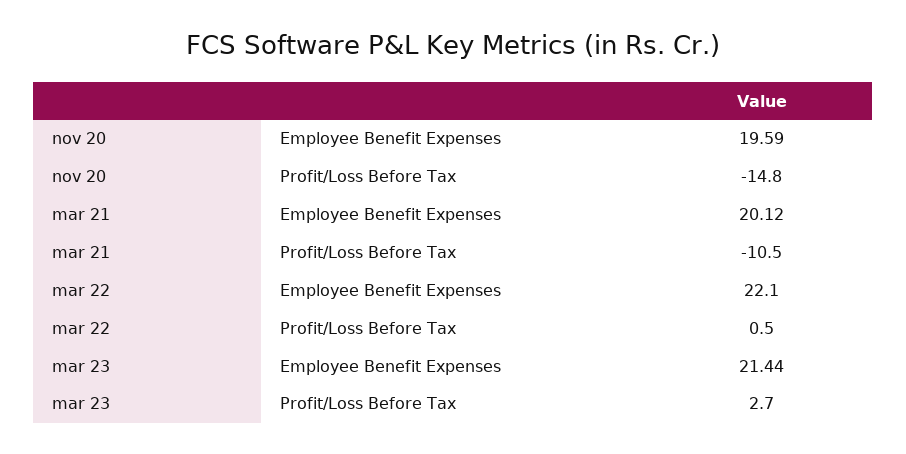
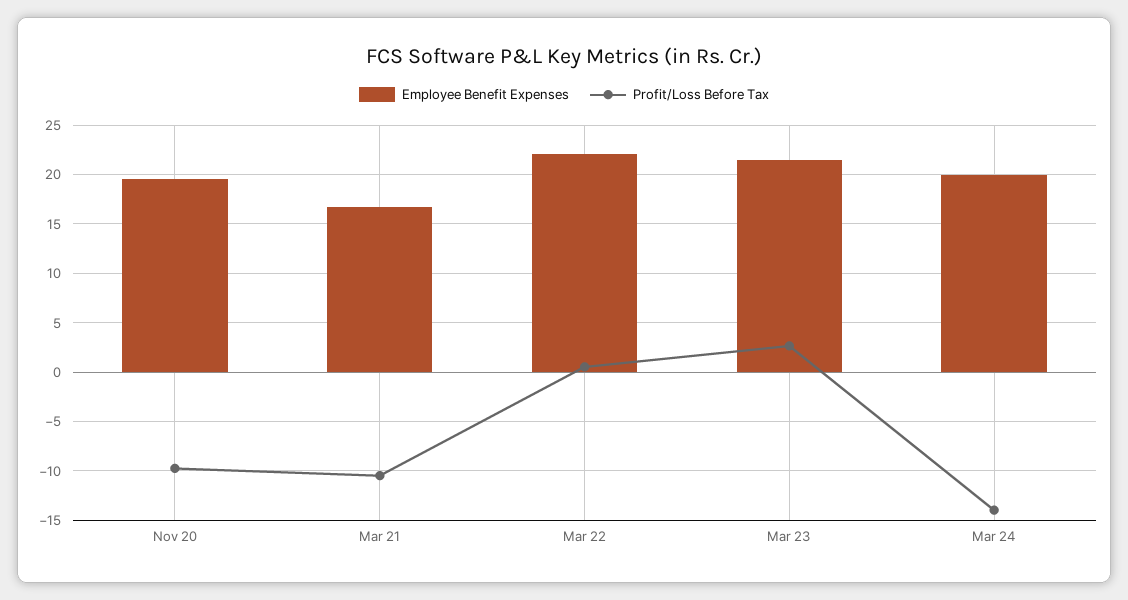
Profit/Loss Before Tax, nov 20: -14.8 -> -10
Employee Benefit Expenses, mar 21: 20.12 -> 17
Employee Benefit Expenses, Mar 24: none -> 20
Profit/Loss Before Tax, Mar 24: none -> -14

